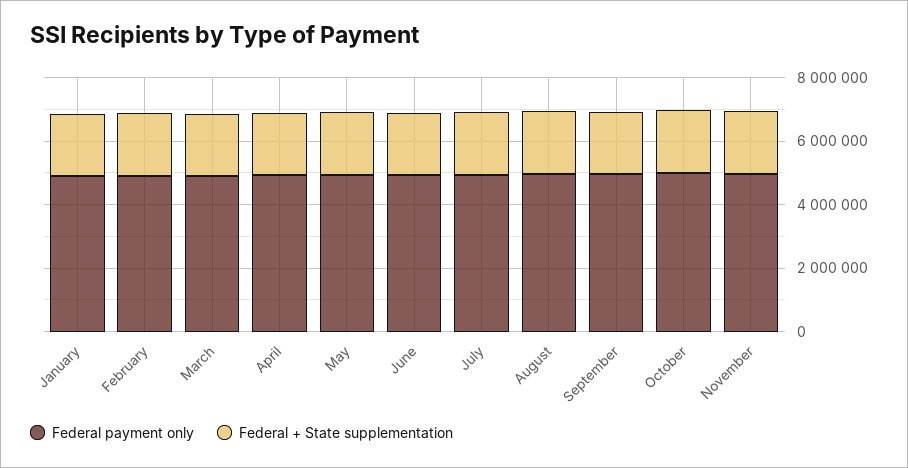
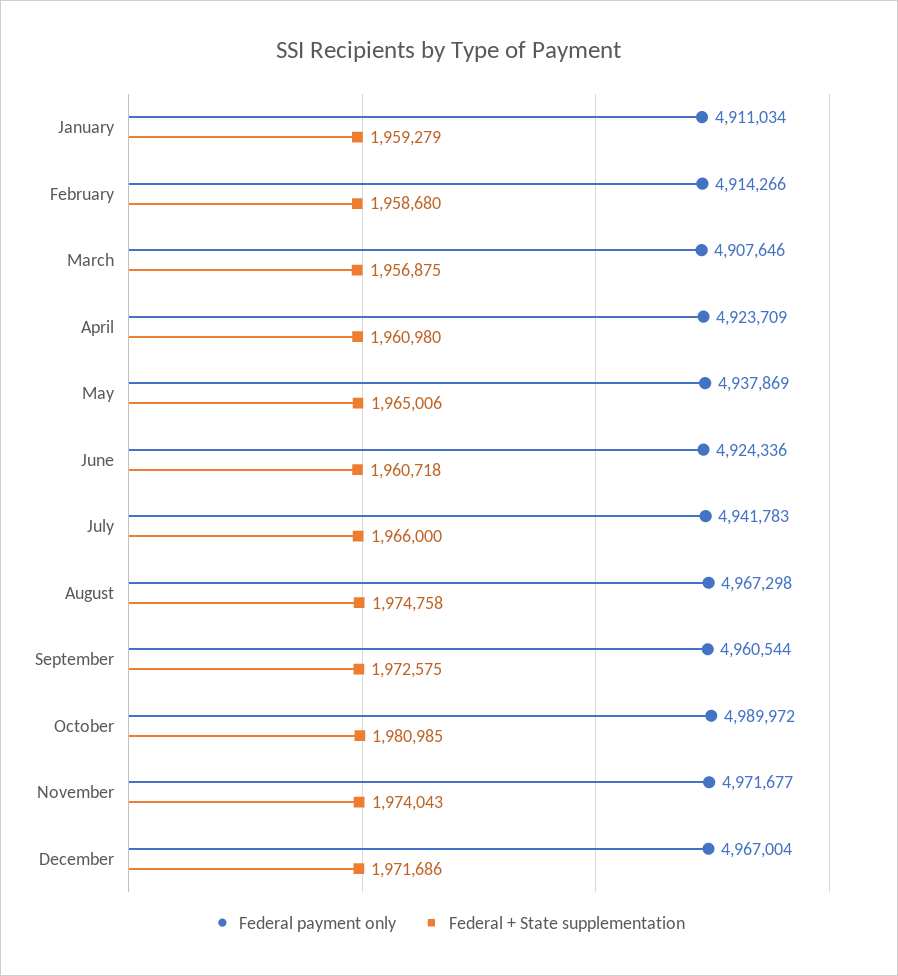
Federal payment only, December: none -> 4967004
Federal + State supplementation, December: none -> 1971686

